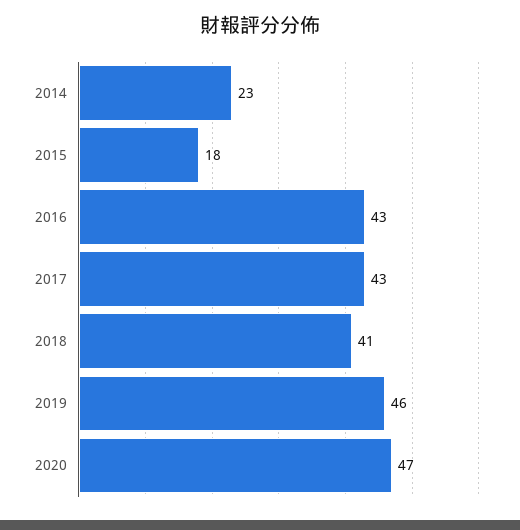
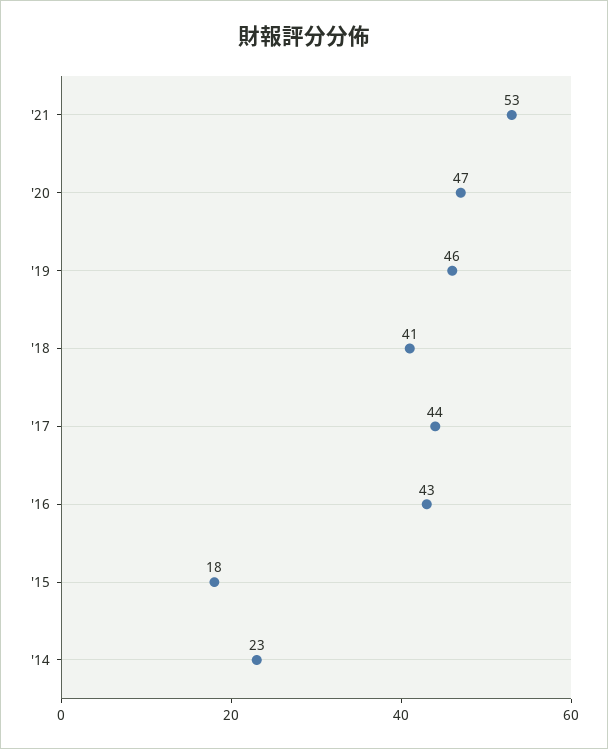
2017: 43 -> 44
'21: none -> 53

